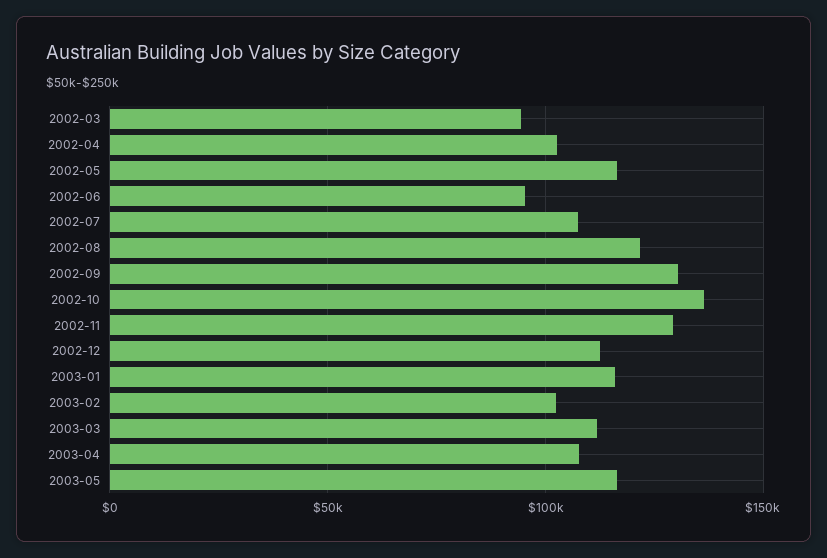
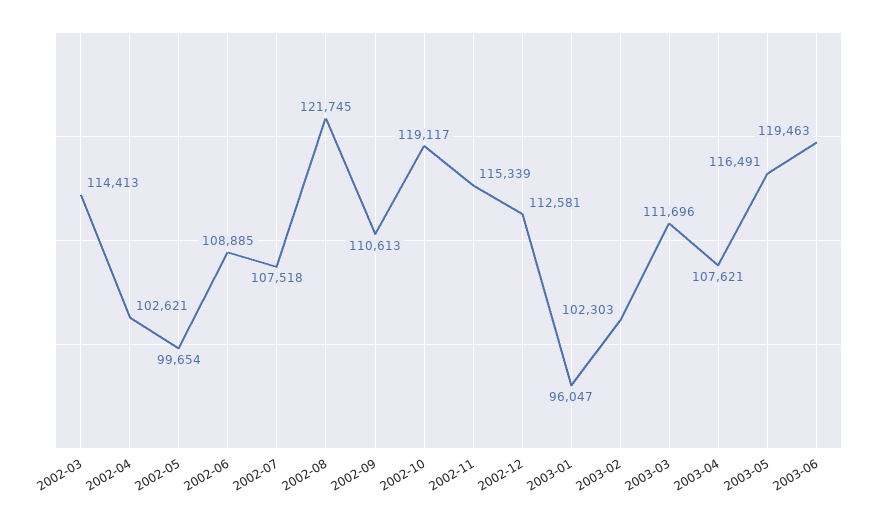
2002-03: 95000 -> 114413
2002-05: 115000 -> 99654
2002-06: 95000 -> 108885
2002-09: 130000 -> 110613
2002-10: 135000 -> 119117
2002-11: 130000 -> 115339
2003-01: 115000 -> 96047
2003-06: none -> 119463

